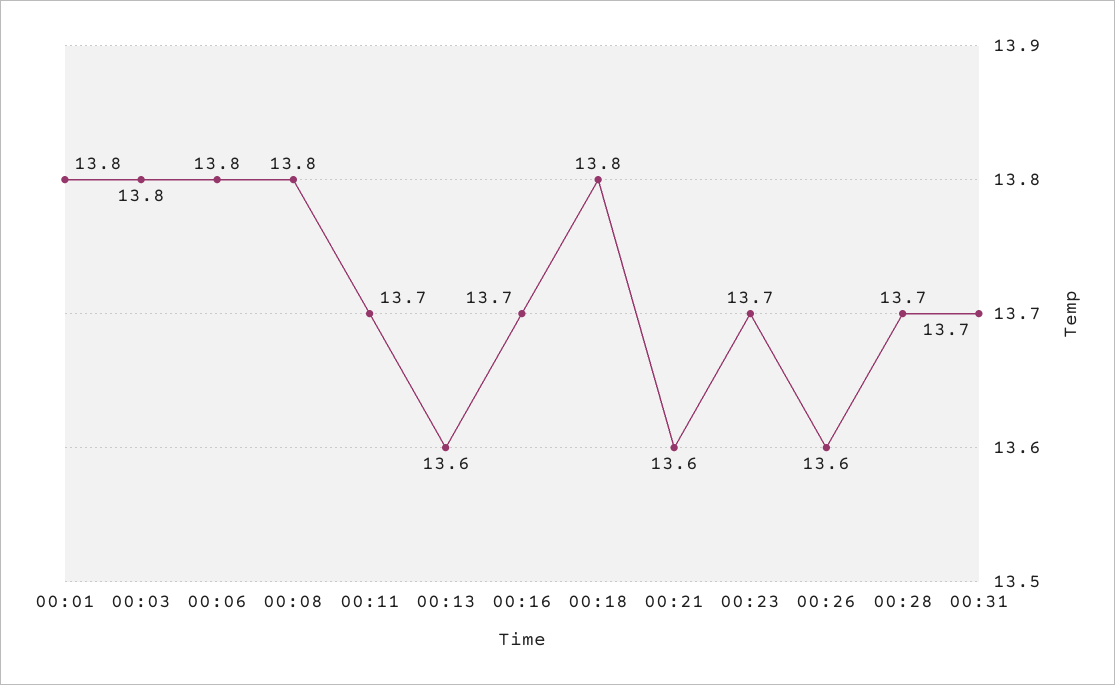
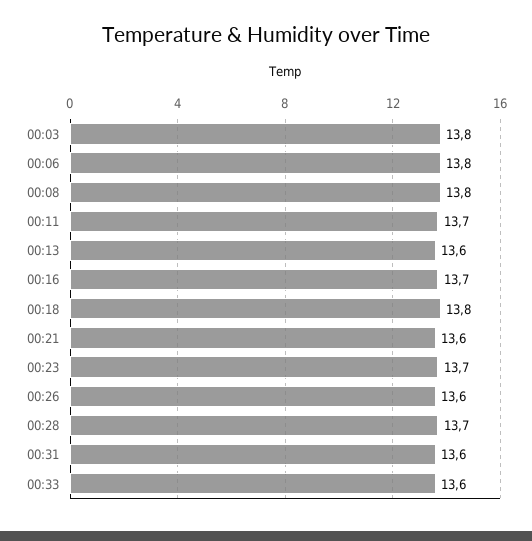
00:01: 13.8 -> none
00:31: 13.7 -> 13.6
00:33: none -> 13.6

